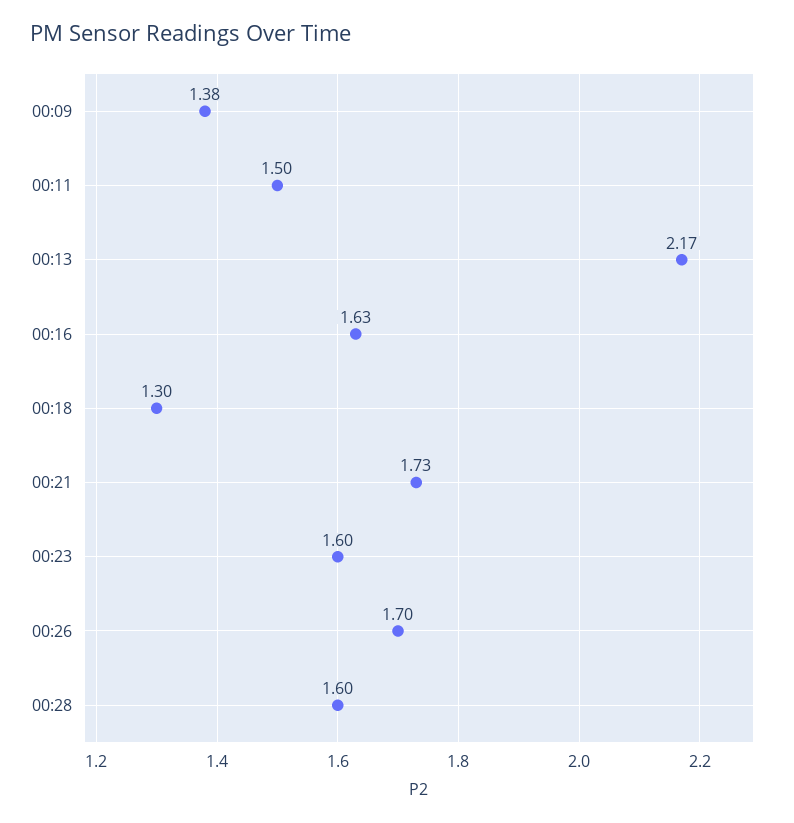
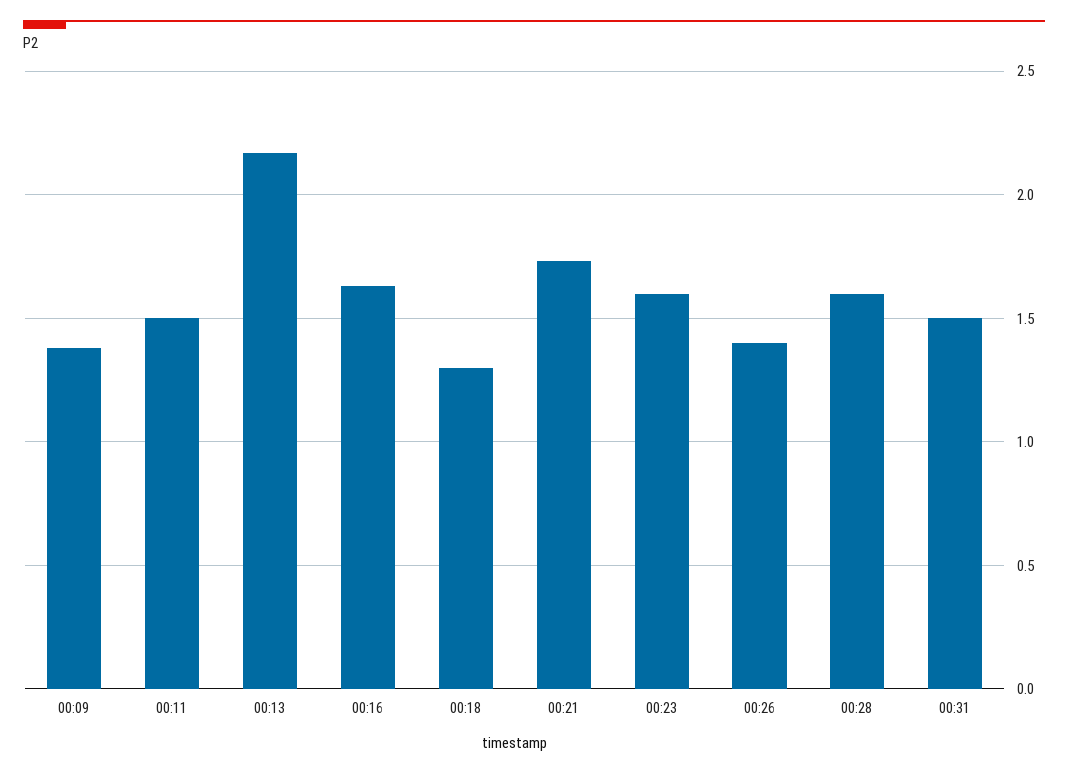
00:26: 1.7 -> 1.4
00:31: none -> 1.5

